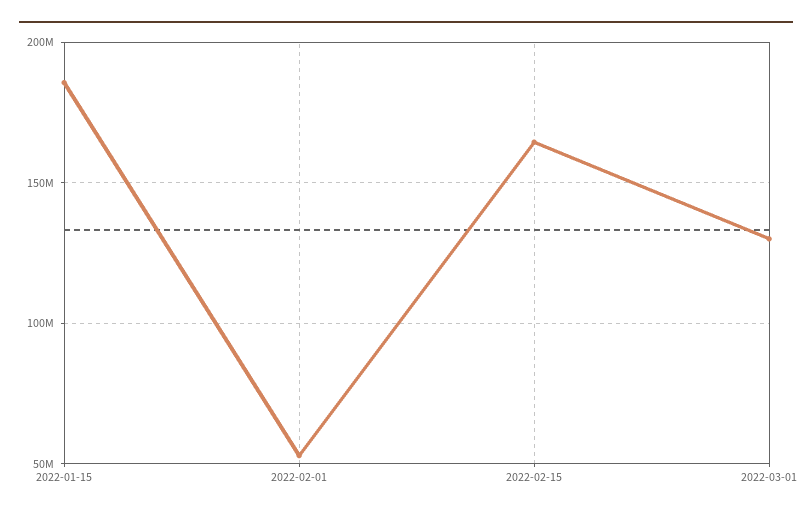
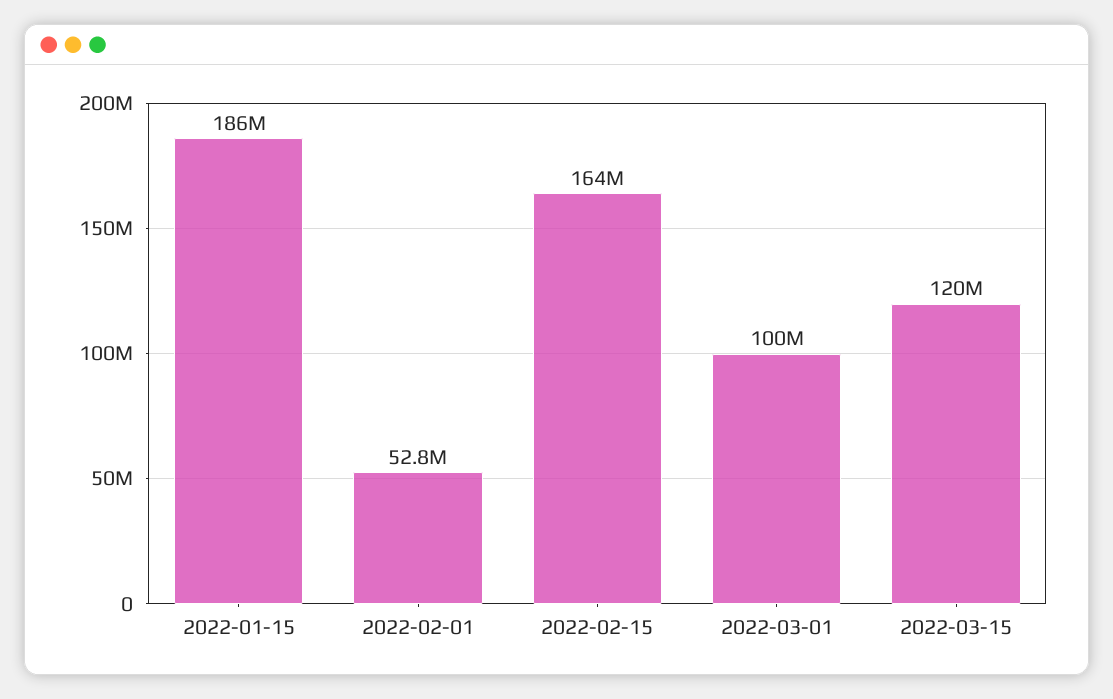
2022-03-01: 130000000 -> 100000000
2022-03-15: none -> 120000000

